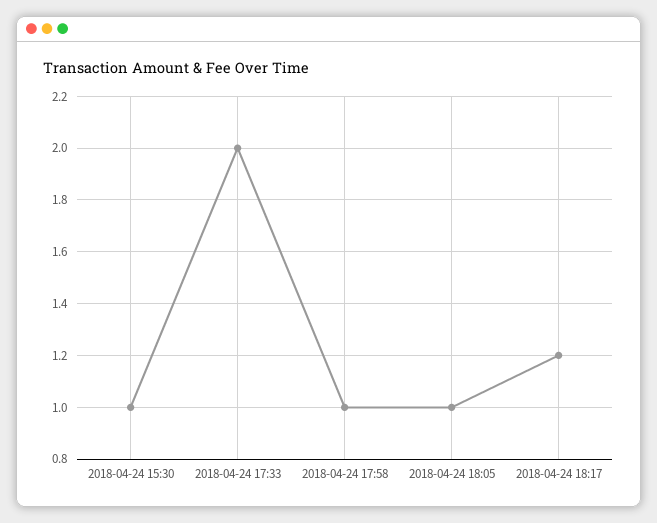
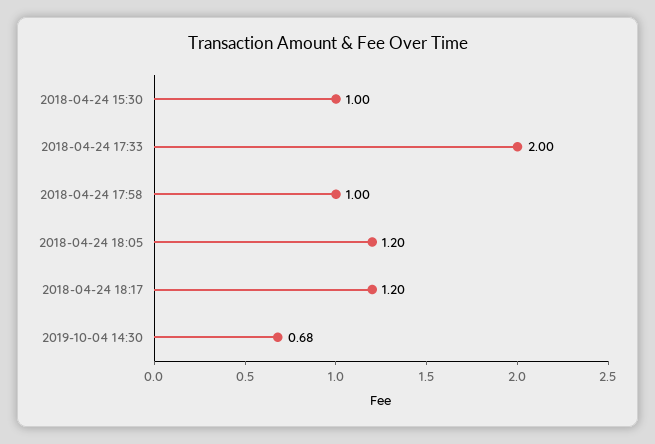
2018-04-24 18:05: 1 -> 1.2
2019-10-04 14:30: none -> 0.68

